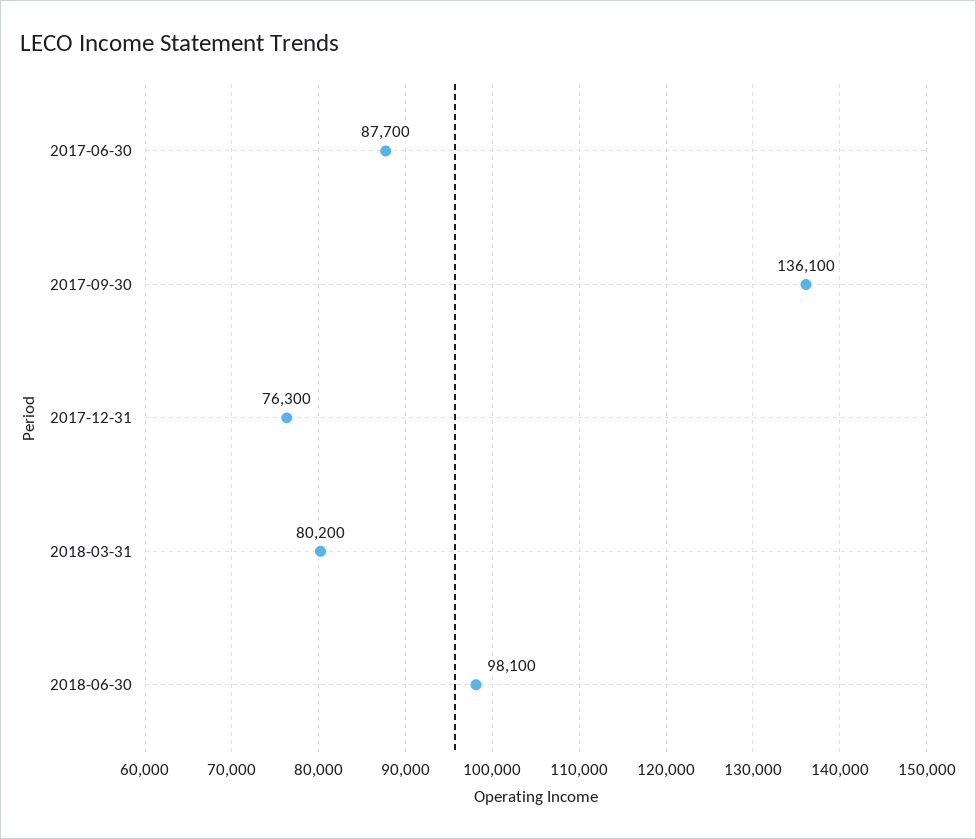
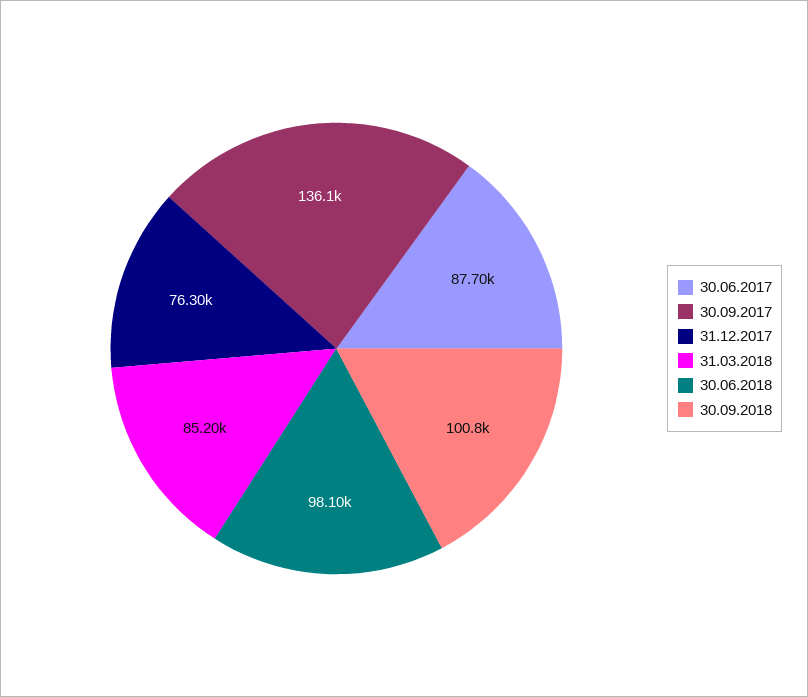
2018-03-31: 80200 -> 85200
30.09.2018: none -> 100800

